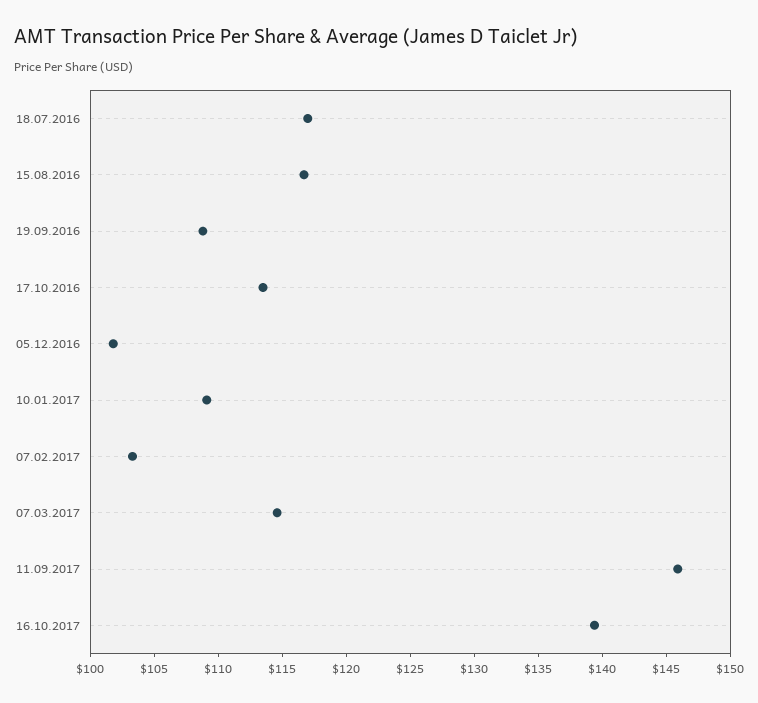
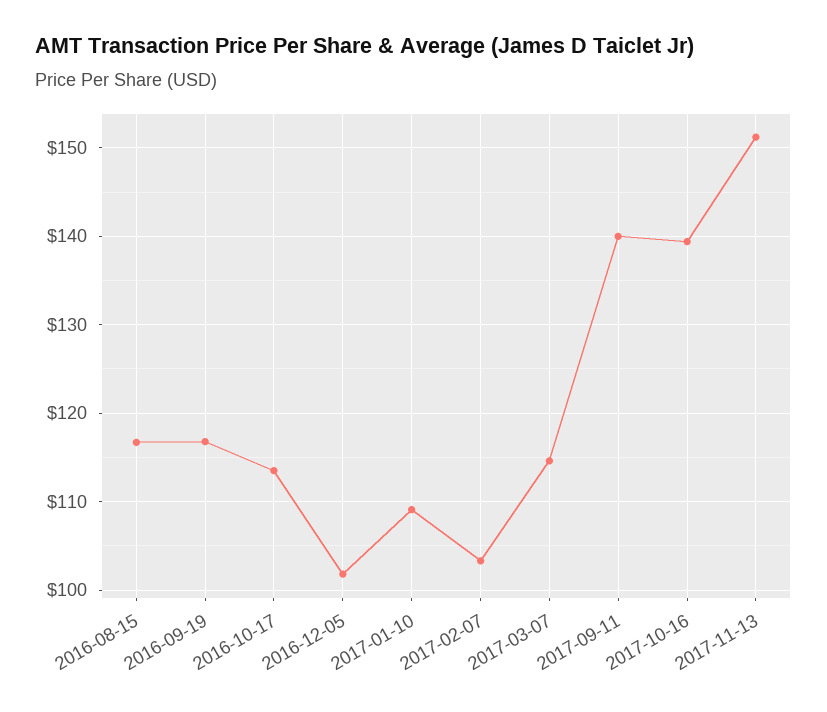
18.07.2016: 117 -> none
19.09.2016: 109 -> 117
11.09.2017: 146 -> 140
2017-11-13: none -> 151

